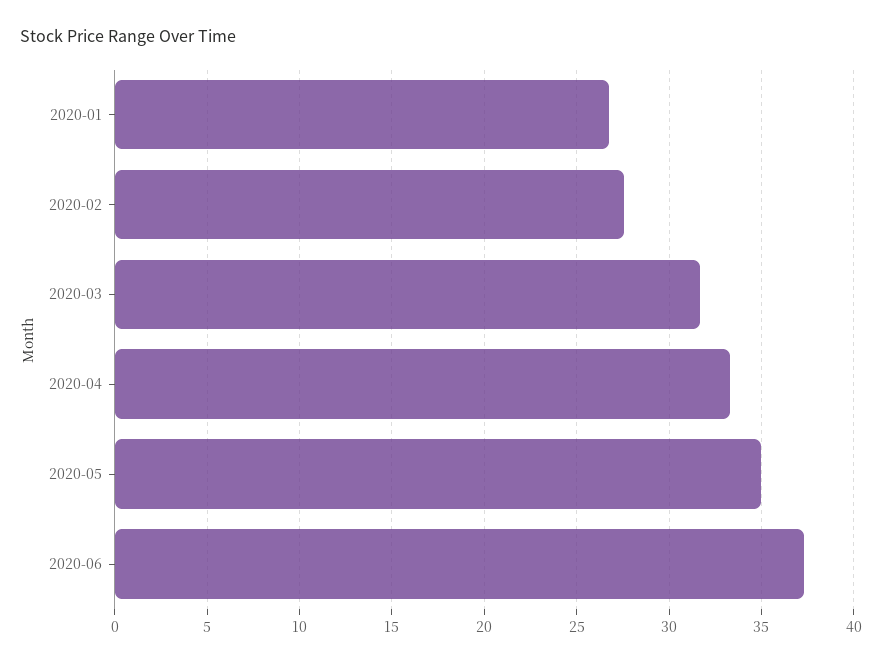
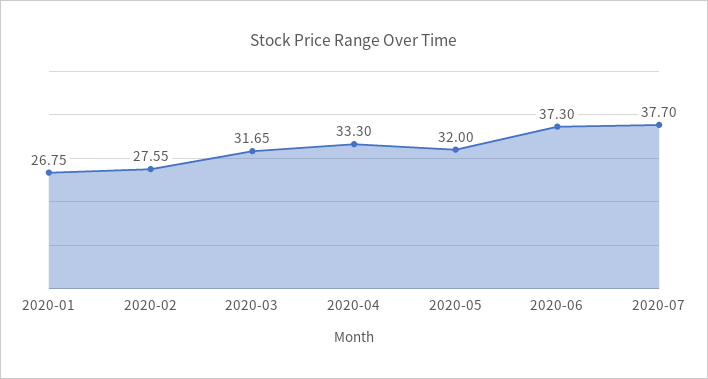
2020-05: 35 -> 32
2020-07: none -> 37.7

